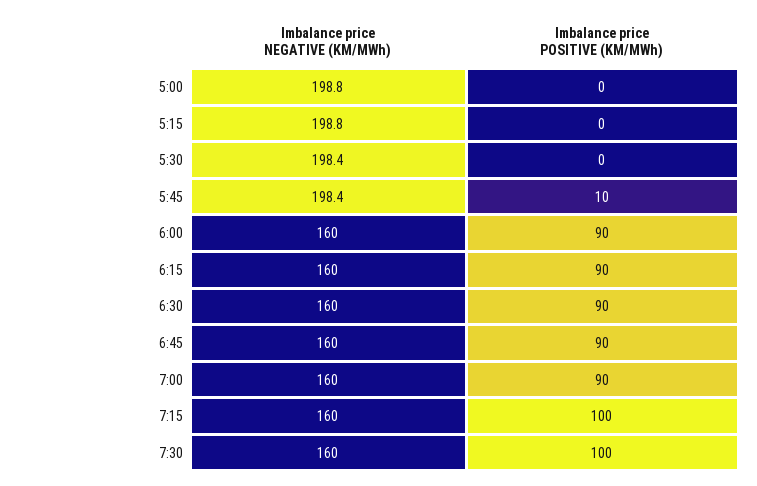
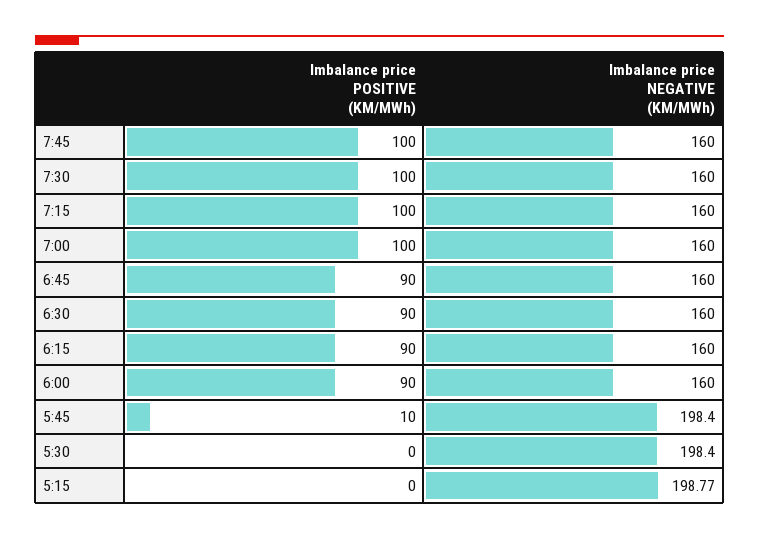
Imbalance price NEGATIVE (KM/MWh), 5:00: 198.8 -> none
Imbalance price POSITIVE (KM/MWh), 5:00: 0 -> none
Imbalance price POSITIVE (KM/MWh), 7:00: 90 -> 100
Imbalance price POSITIVE (KM/MWh), 7:45: none -> 100
Imbalance price NEGATIVE (KM/MWh), 7:45: none -> 160

